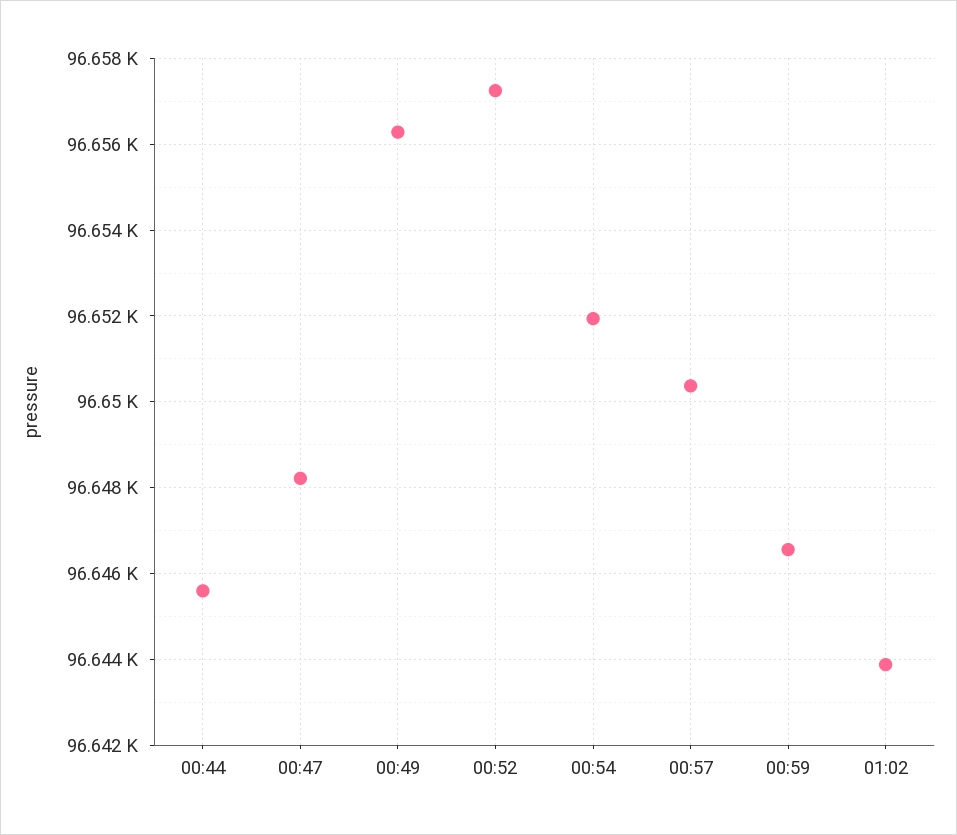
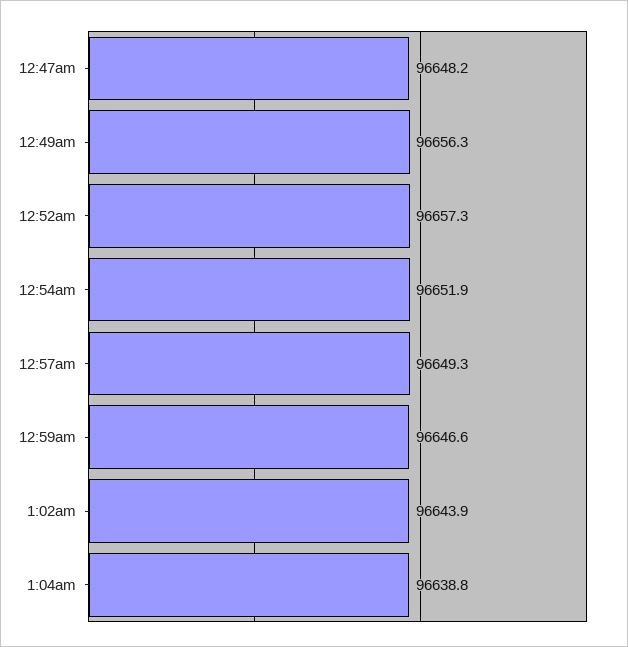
00:44: 96645.6 -> none
00:57: 96650.4 -> 96649.3
1:04am: none -> 96638.8

